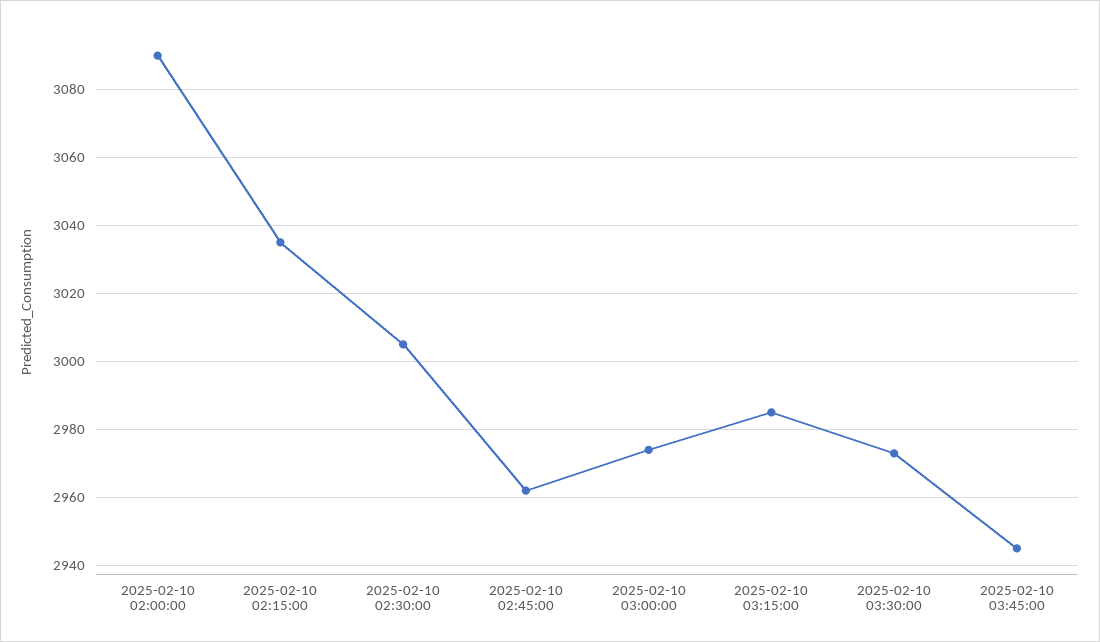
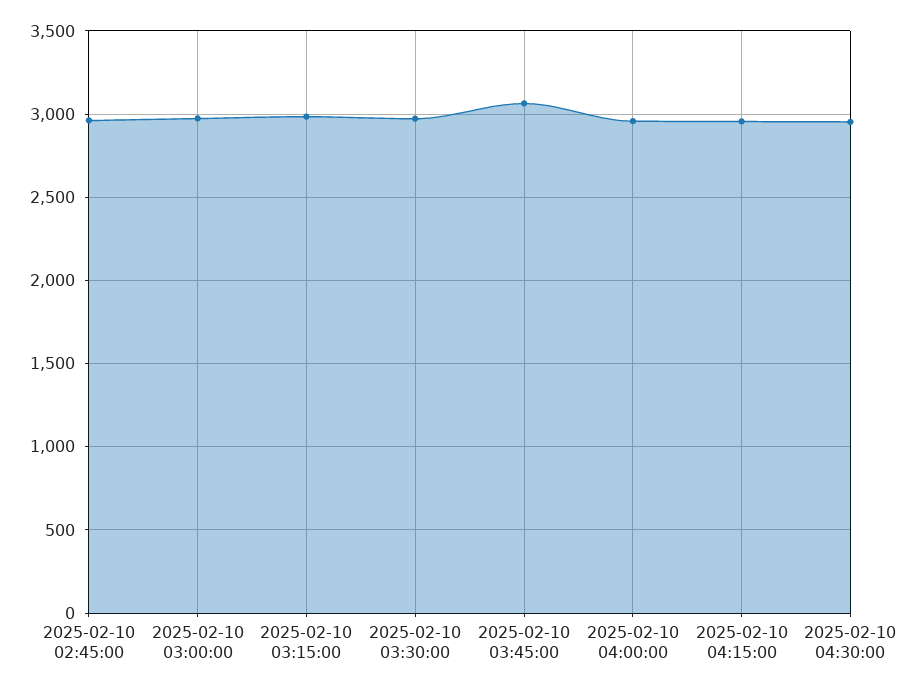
2025-02-10 02:00:00: 3090 -> none
2025-02-10 02:15:00: 3035 -> none
2025-02-10 02:30:00: 3005 -> none
2025-02-10 03:45:00: 2945 -> 3050
2025-02-10 04:00:00: none -> 2950
2025-02-10 04:15:00: none -> 2950
2025-02-10 04:30:00: none -> 2950

